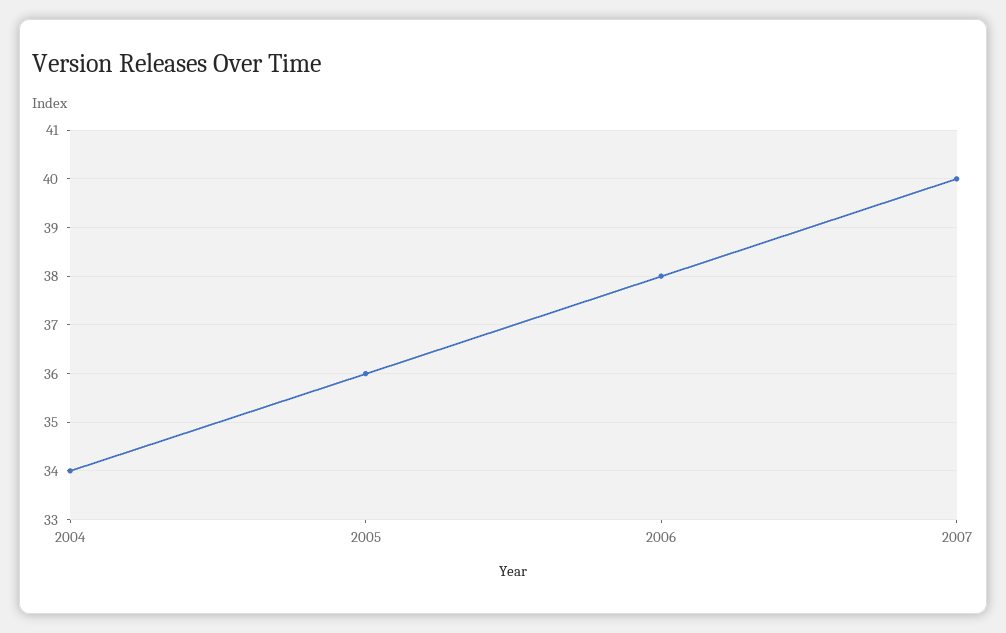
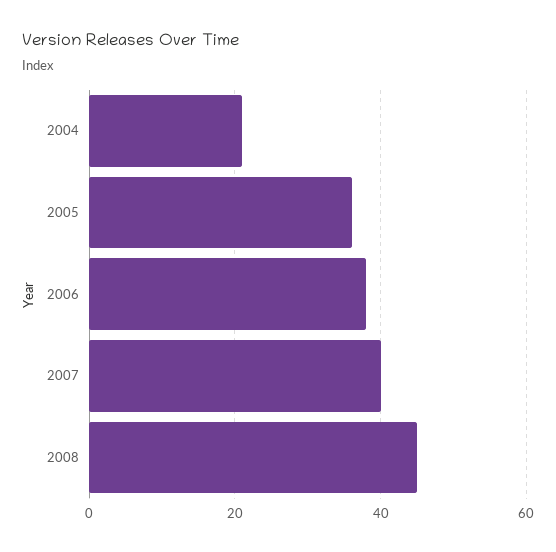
2004: 34 -> 20
2008: none -> 45

